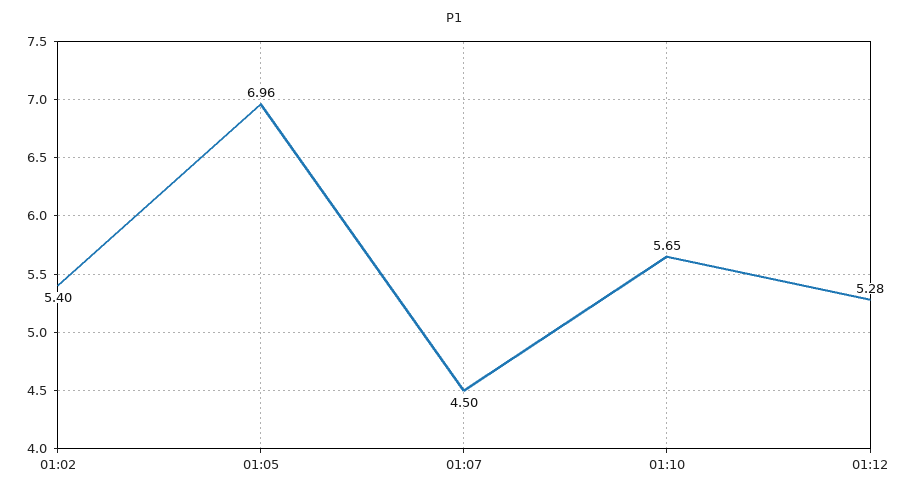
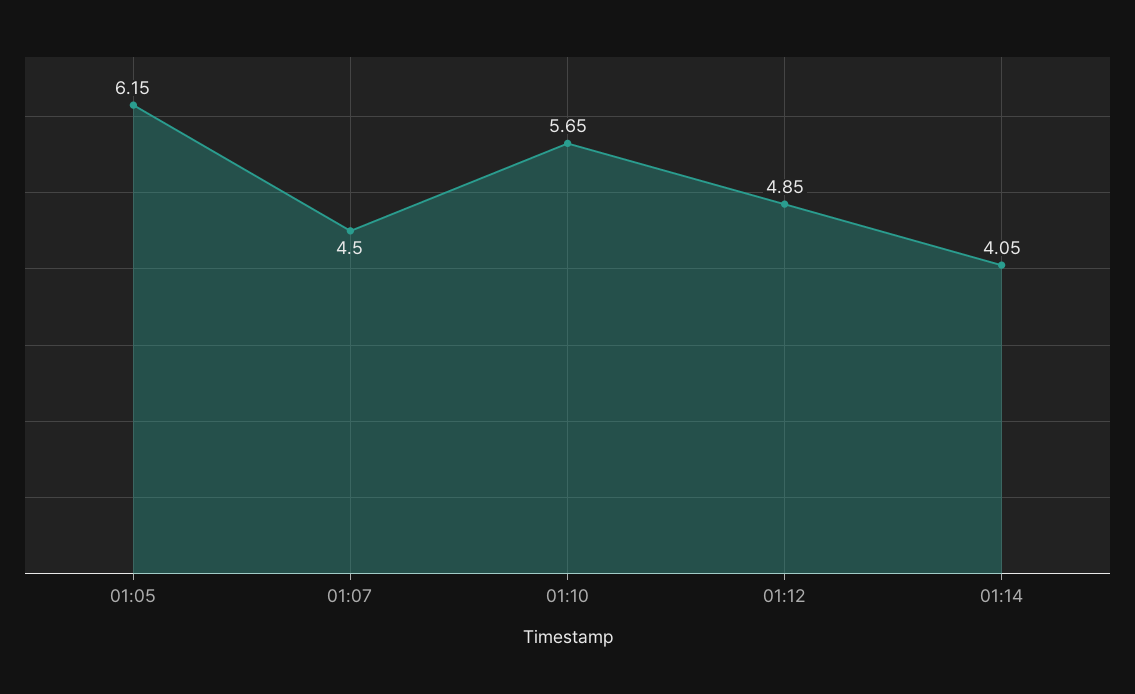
01:02: 5.4 -> none
01:05: 6.96 -> 6.15
01:12: 5.28 -> 4.85
01:14: none -> 4.05

